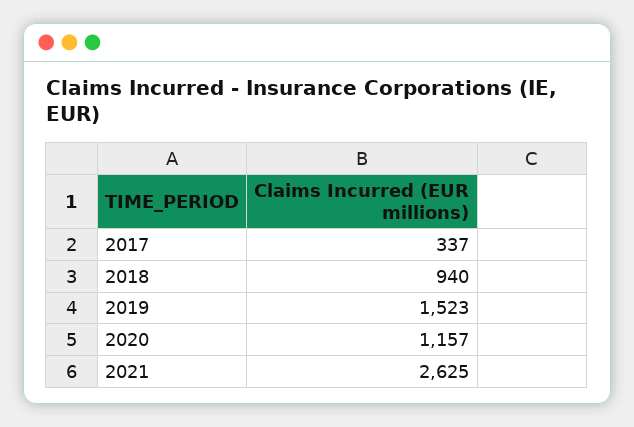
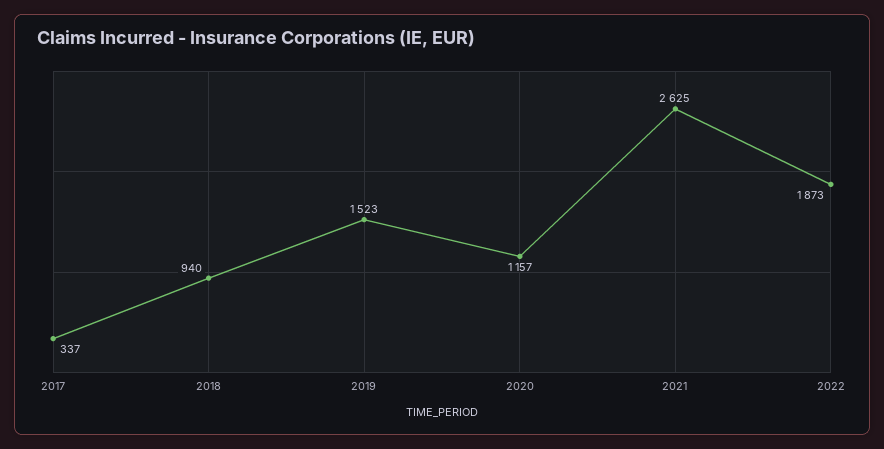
2022: none -> 1873

